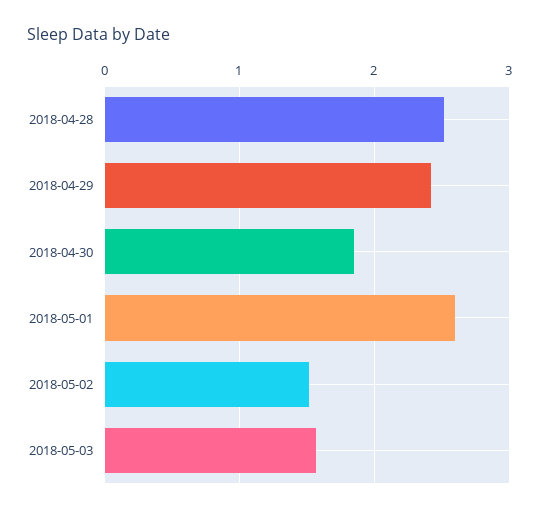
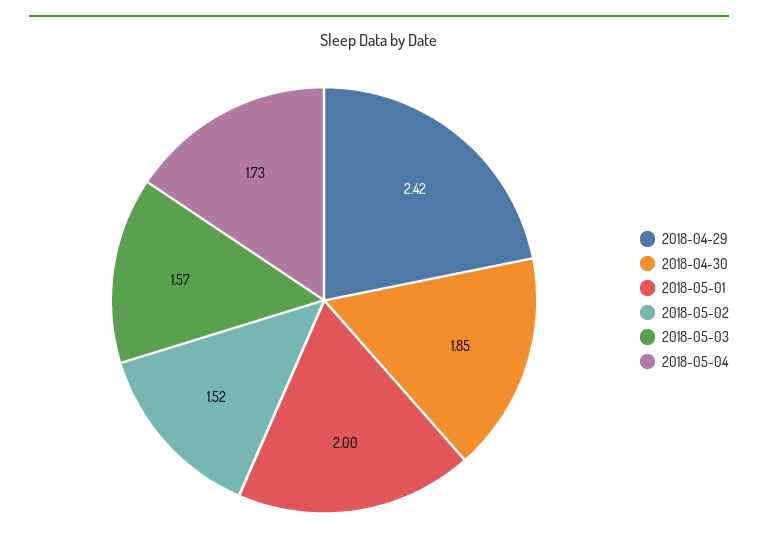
2018-04-28: 2.5 -> none
2018-05-01: 2.6 -> 2
2018-05-04: none -> 1.73

